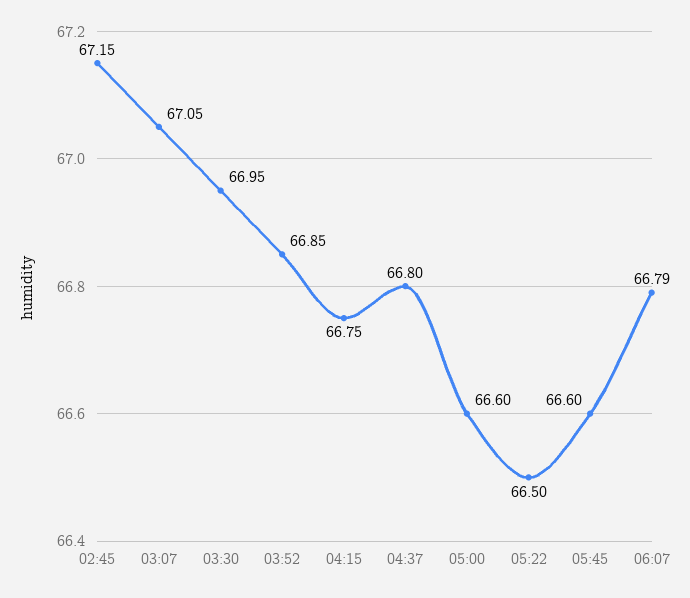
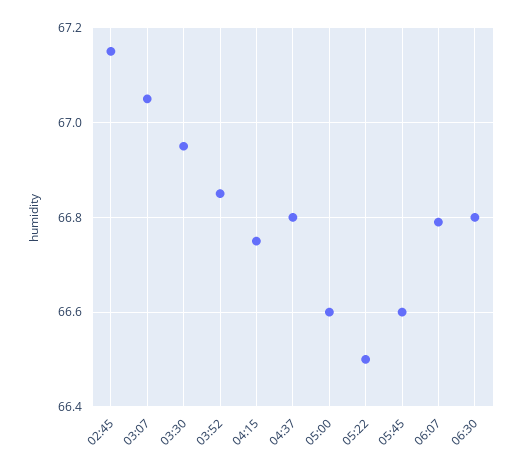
06:30: none -> 66.8

